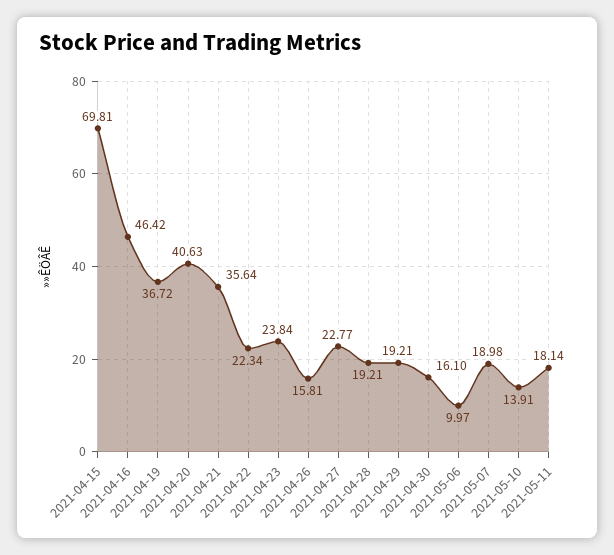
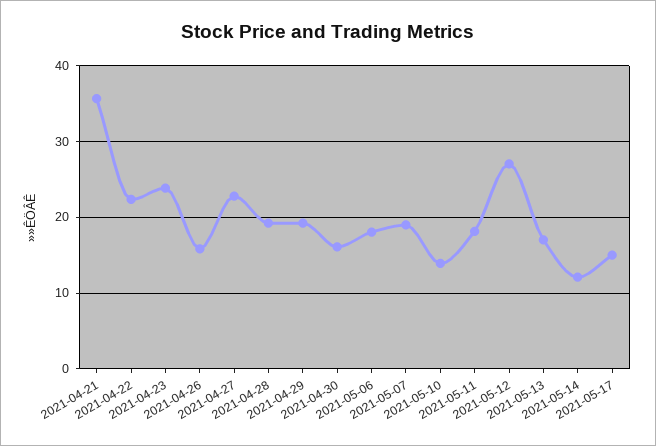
2021-04-15: 69.81 -> none
2021-04-16: 46.42 -> none
2021-04-19: 36.72 -> none
2021-04-20: 40.63 -> none
2021-05-06: 9.97 -> 18
2021-05-12: none -> 27
2021-05-13: none -> 17
2021-05-14: none -> 12
2021-05-17: none -> 15

